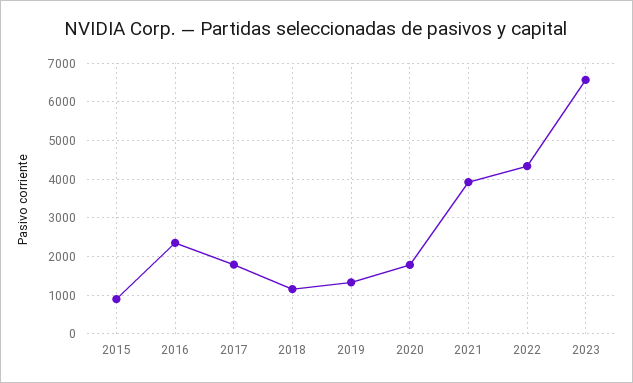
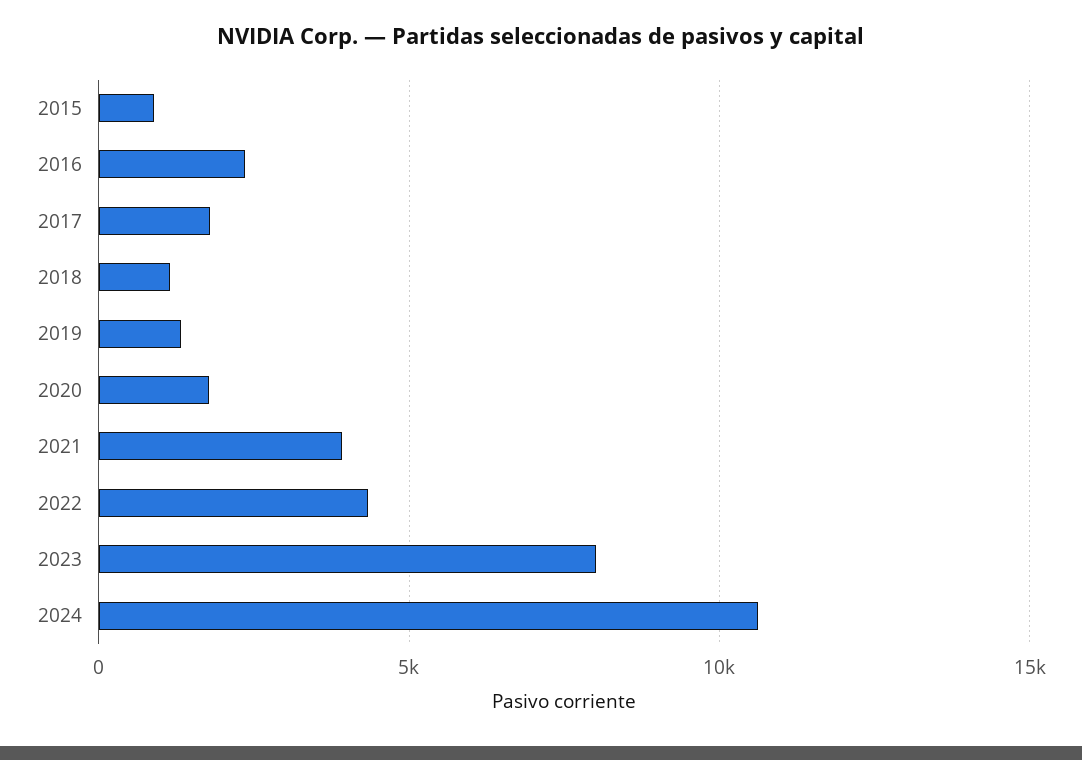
2023: 6600 -> 8000
2024: none -> 10500

